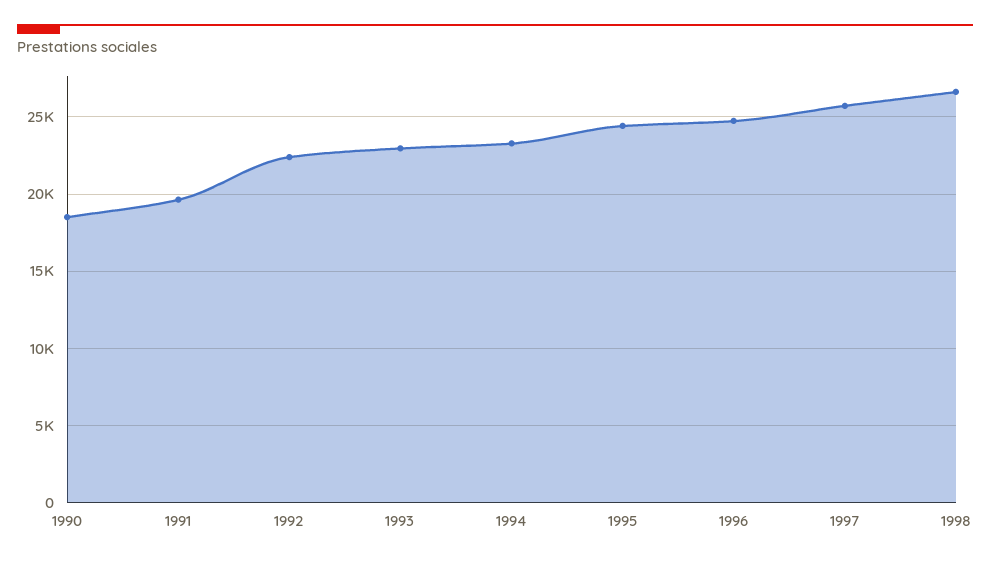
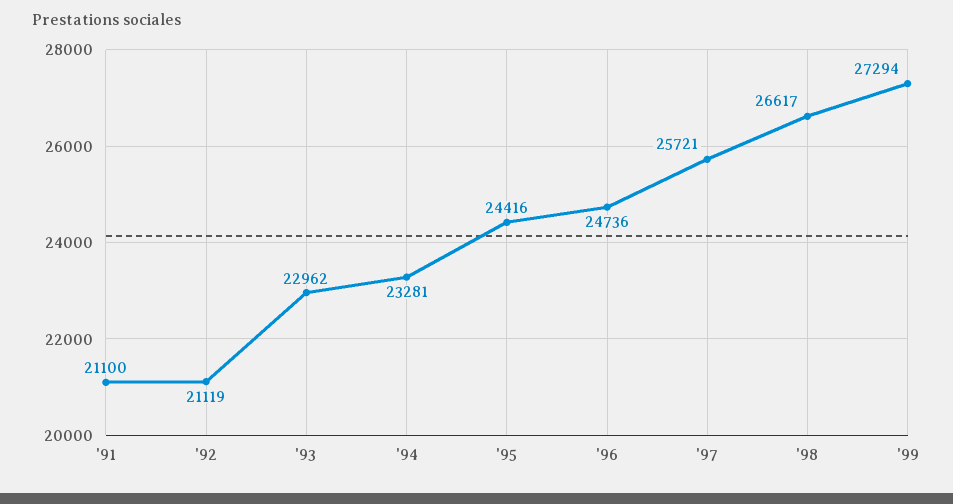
1990: 18500 -> none
1991: 19500 -> 21100
1992: 22500 -> 21119
'99: none -> 27294

